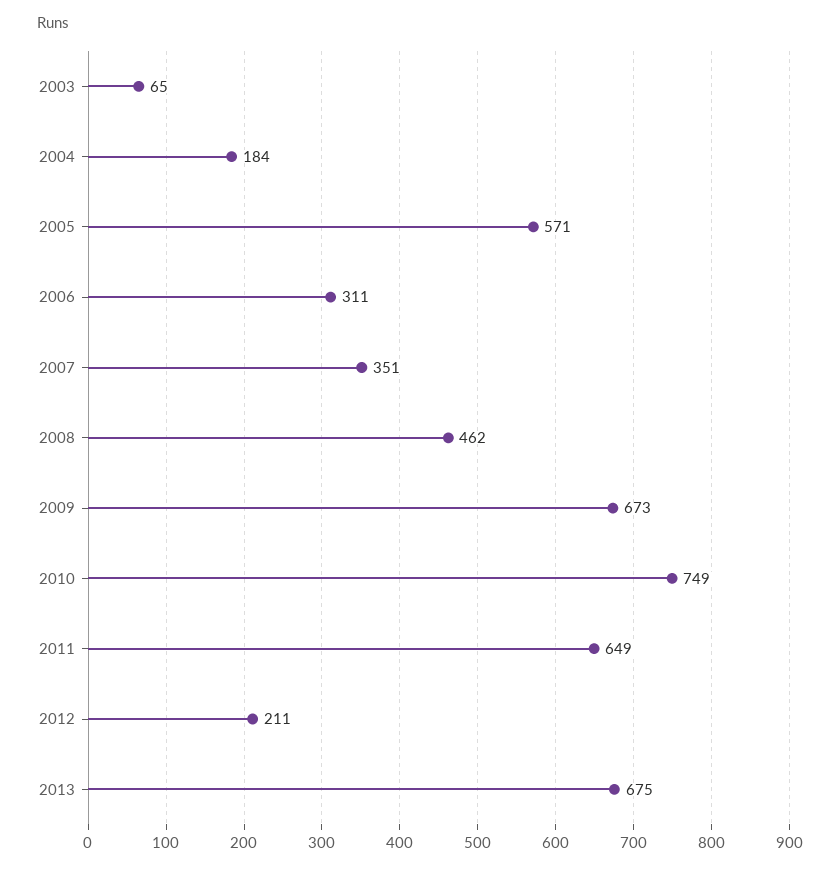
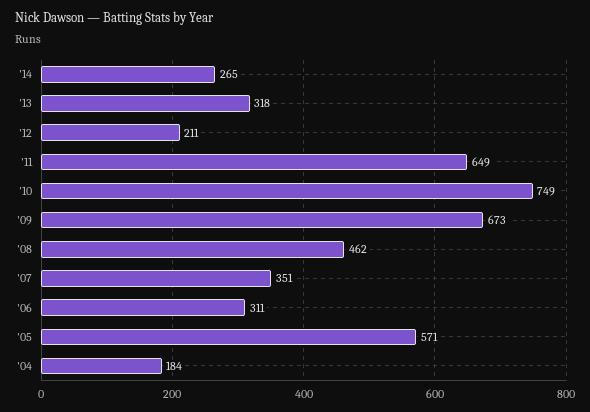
2003: 65 -> none
2013: 675 -> 318
'14: none -> 265

